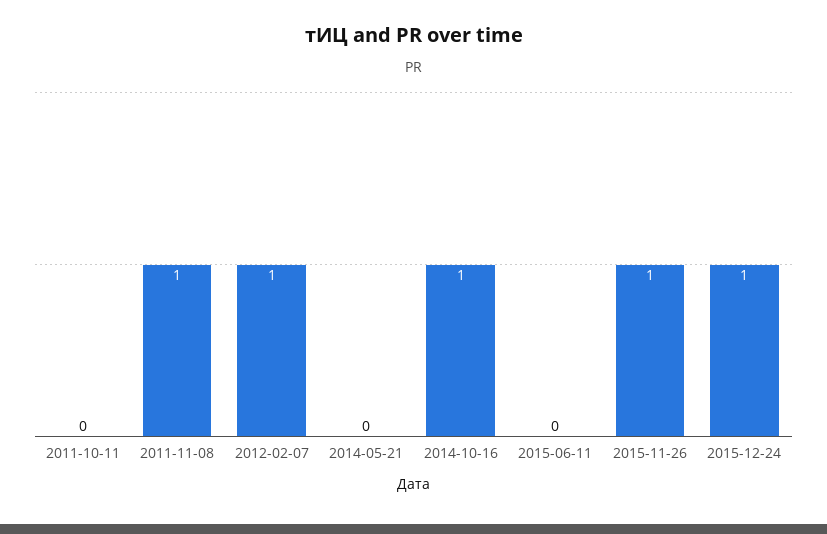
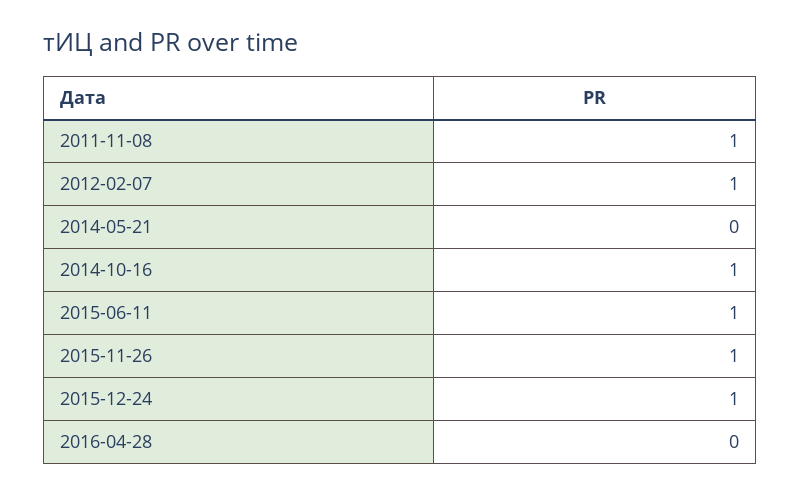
2011-10-11: 0 -> none
2015-06-11: 0 -> 1
2016-04-28: none -> 0

